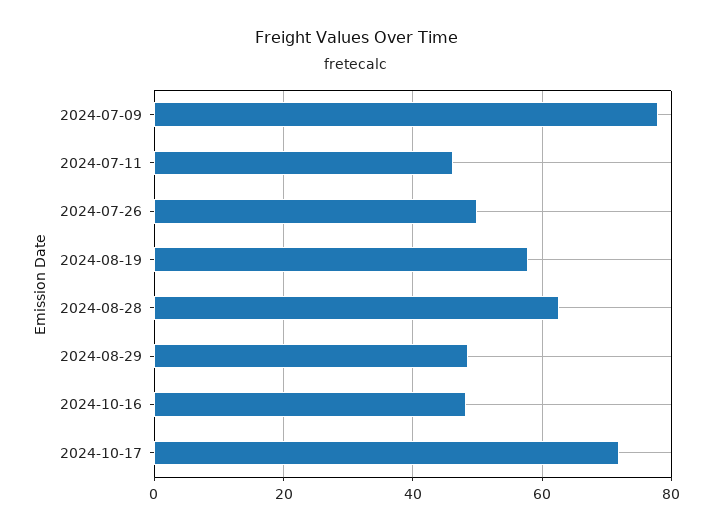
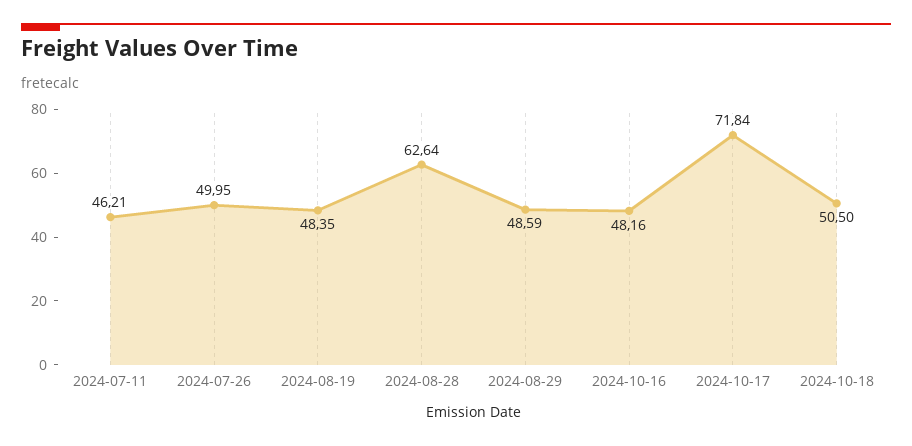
2024-07-09: 78 -> none
2024-08-19: 58 -> 48.35
2024-10-18: none -> 50.5

